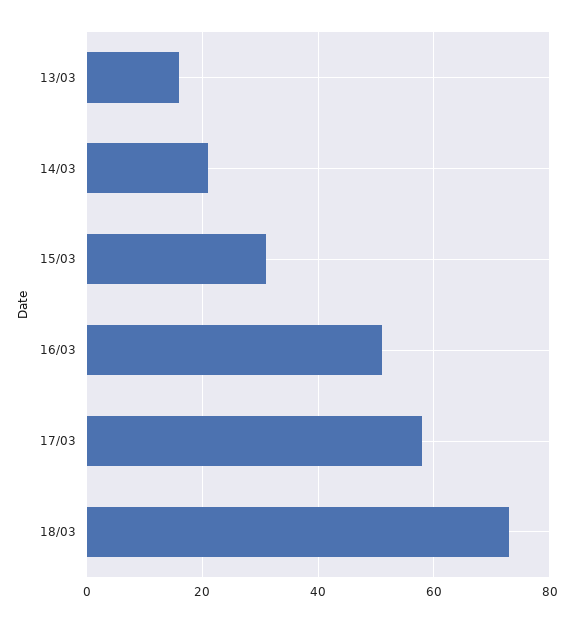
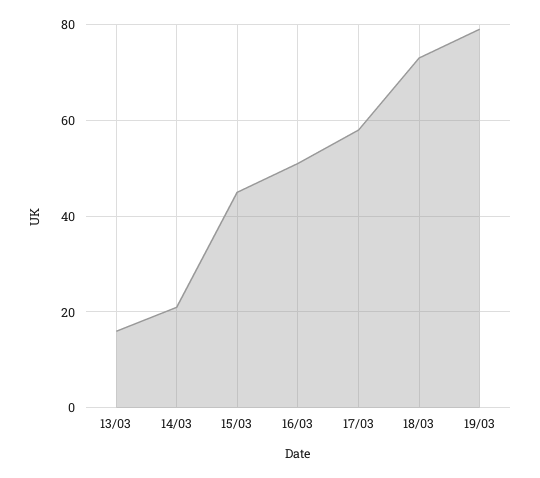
15/03: 30 -> 45
19/03: none -> 80

